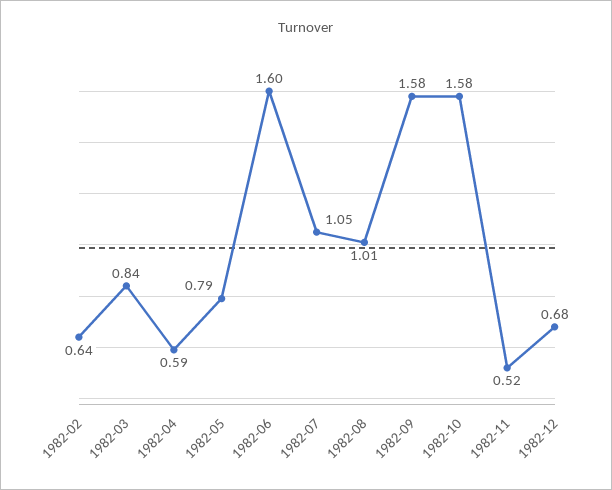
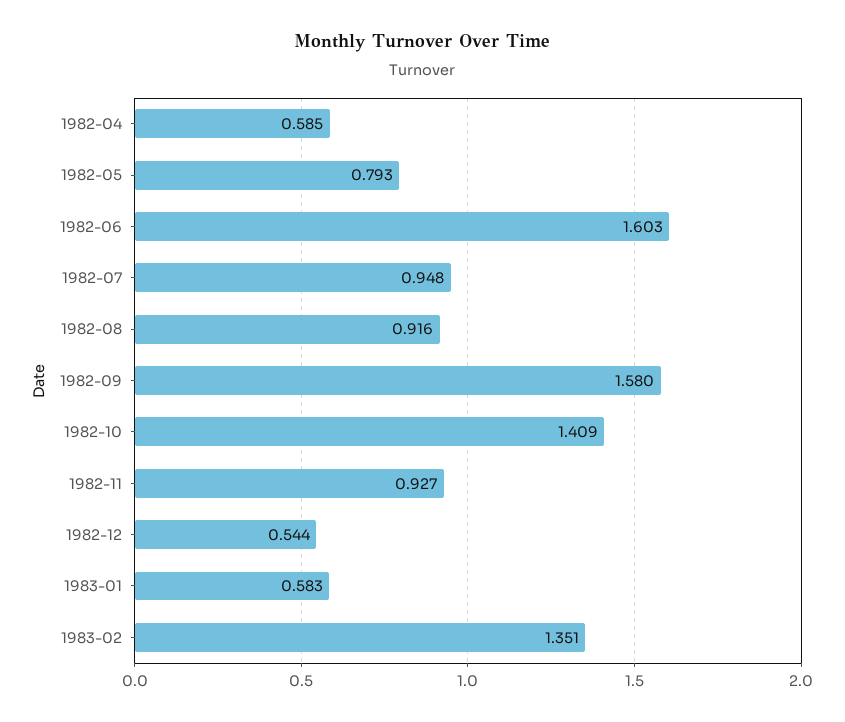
1982-02: 0.64 -> none
1982-03: 0.84 -> none
1982-07: 1.05 -> 0.948
1982-08: 1.01 -> 0.916
1982-10: 1.58 -> 1.409
1982-11: 0.52 -> 0.927
1982-12: 0.68 -> 0.544
1983-01: none -> 0.583
1983-02: none -> 1.351

